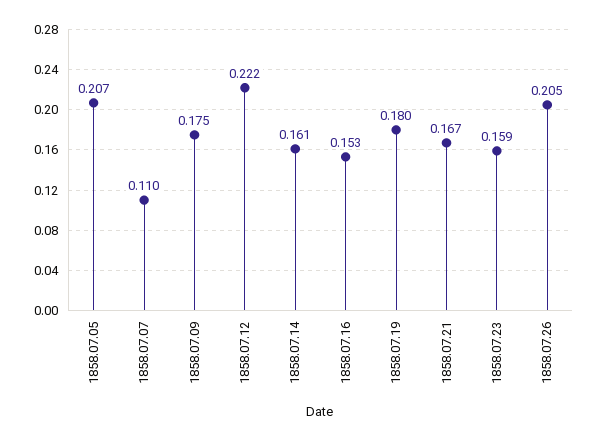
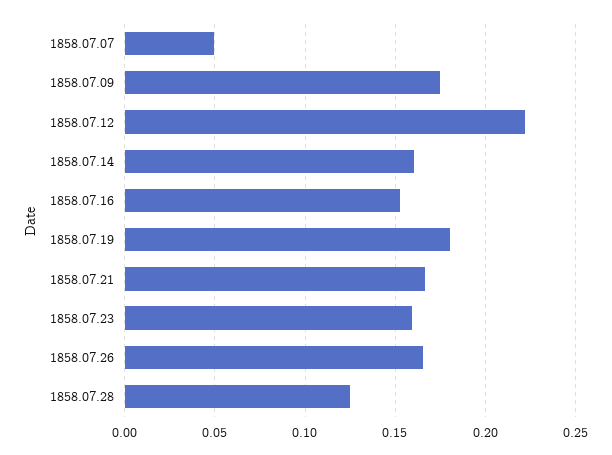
1858.07.05: 0.207 -> none
1858.07.07: 0.11 -> 0.05
1858.07.26: 0.205 -> 0.165
1858.07.28: none -> 0.125

